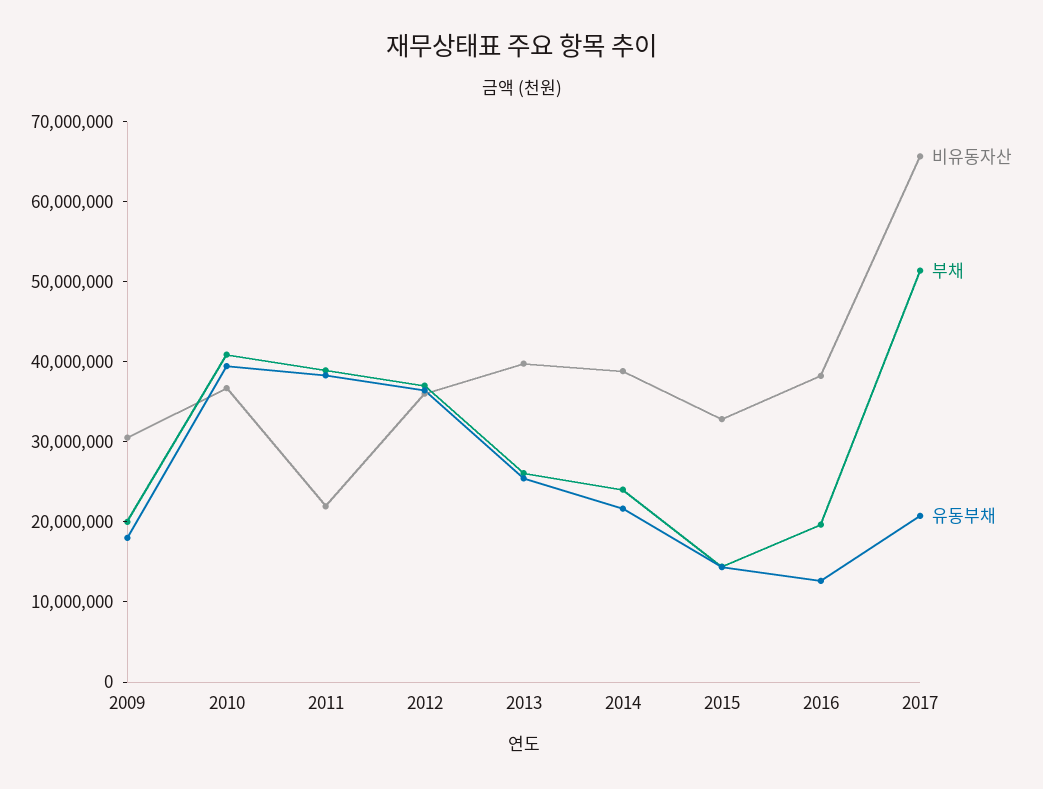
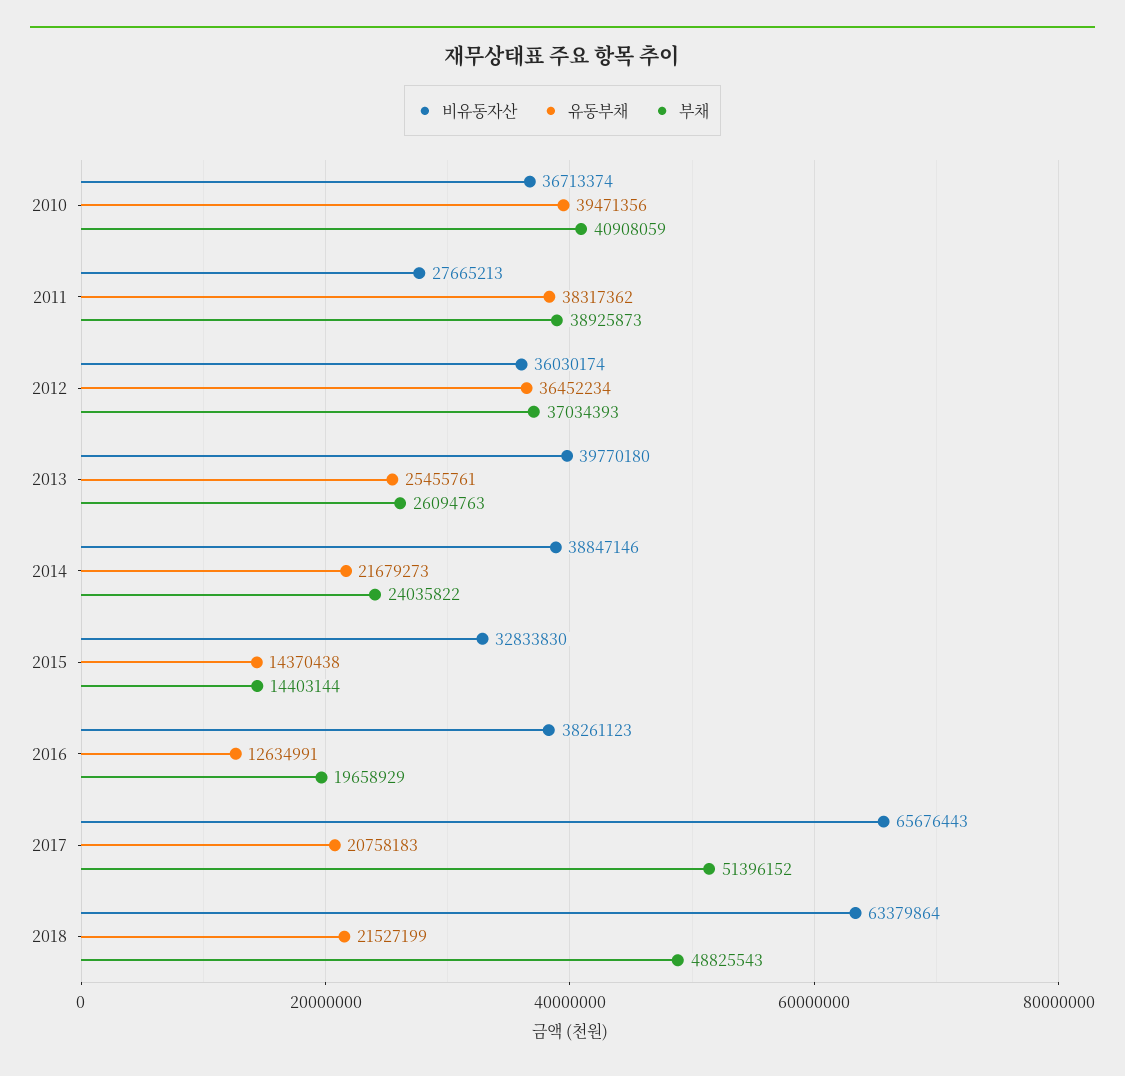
비유동자산, 2009: 30000000 -> none
부채, 2009: 20000000 -> none
유동부채, 2009: 18000000 -> none
비유동자산, 2011: 22000000 -> 27665213
비유동자산, 2018: none -> 63379864
유동부채, 2018: none -> 21527199
부채, 2018: none -> 48825543

